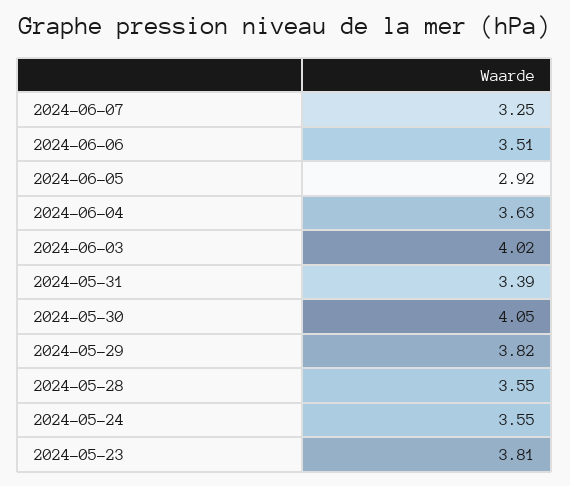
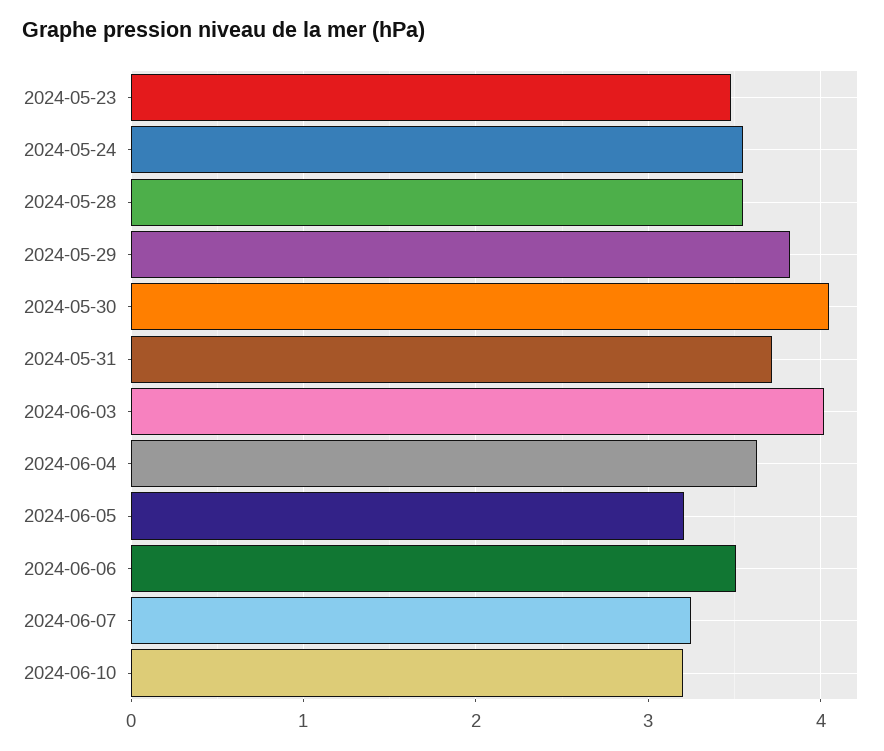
2024-06-05: 2.92 -> 3.2
2024-05-31: 3.39 -> 3.7
2024-05-23: 3.81 -> 3.5
2024-06-10: none -> 3.2

